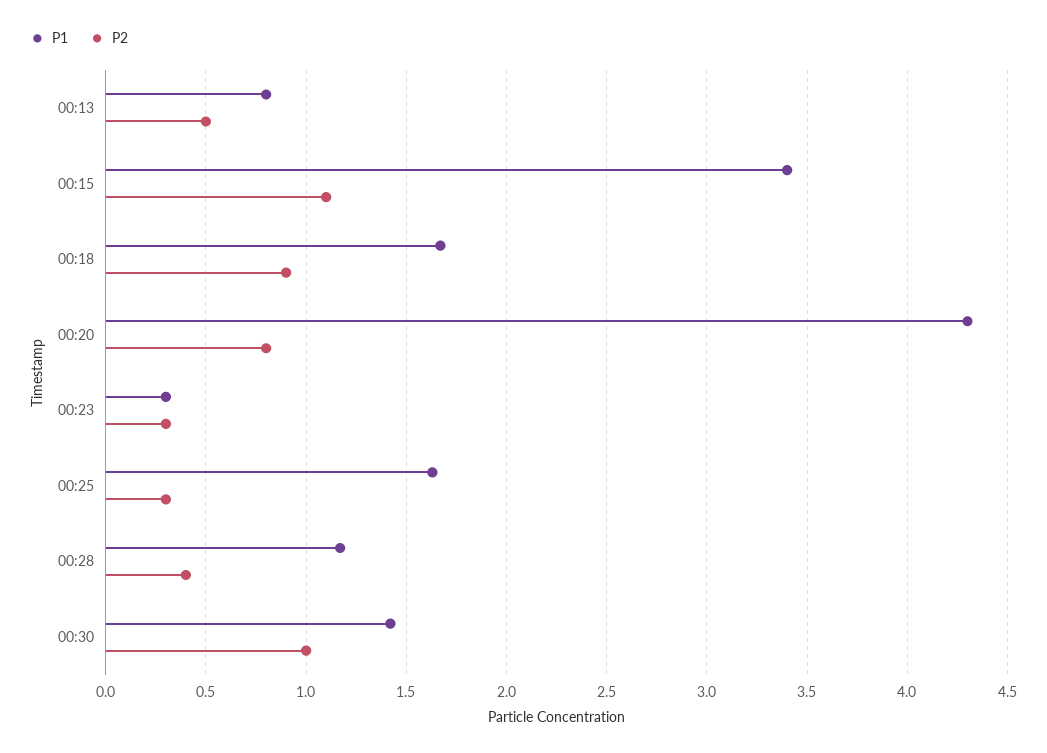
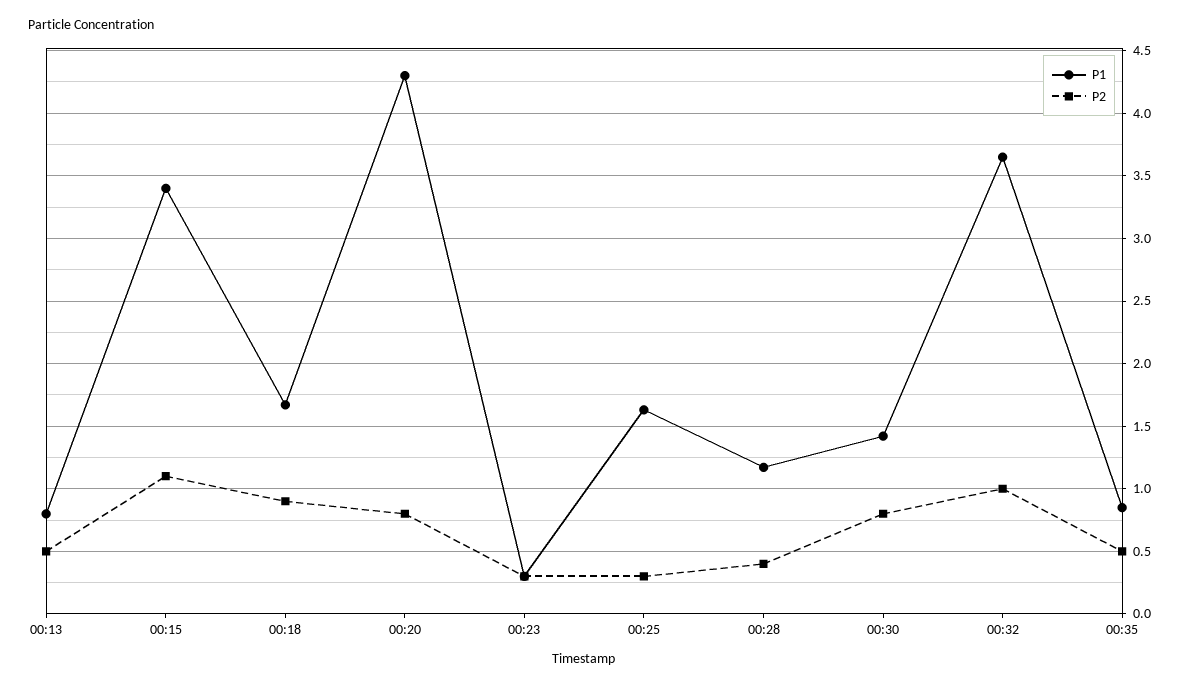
P2, 00:30: 1 -> 0.8
P1, 00:32: none -> 3.65
P2, 00:32: none -> 1
P1, 00:35: none -> 0.85
P2, 00:35: none -> 0.5

